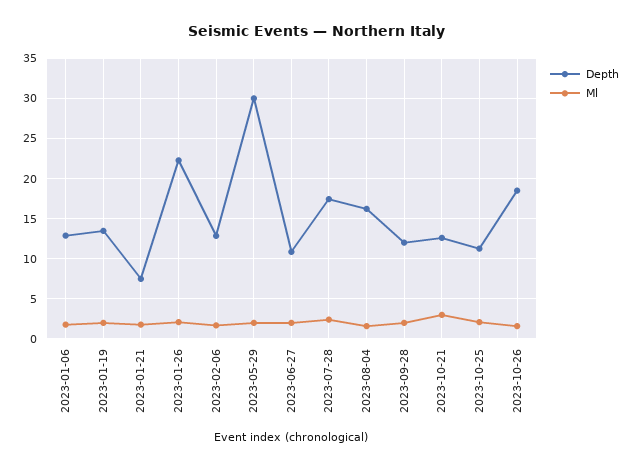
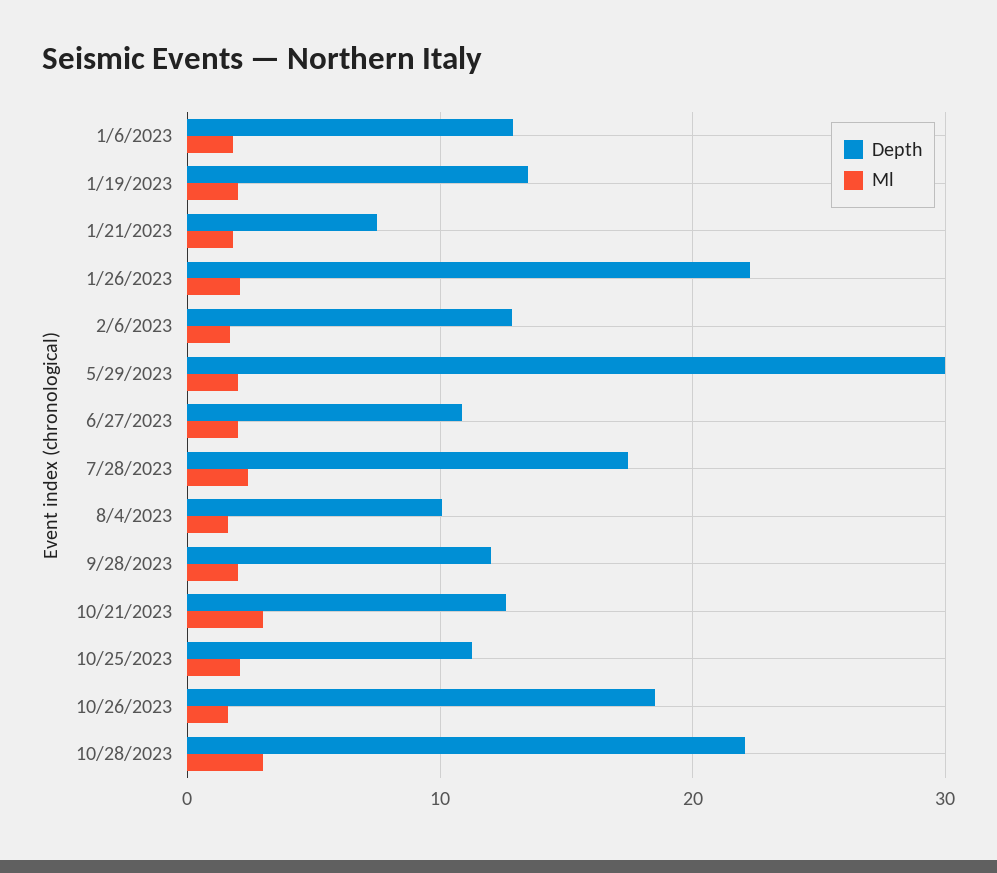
Depth, 2023-08-04: 16 -> 10
Depth, 10/28/2023: none -> 22
Ml, 10/28/2023: none -> 3

